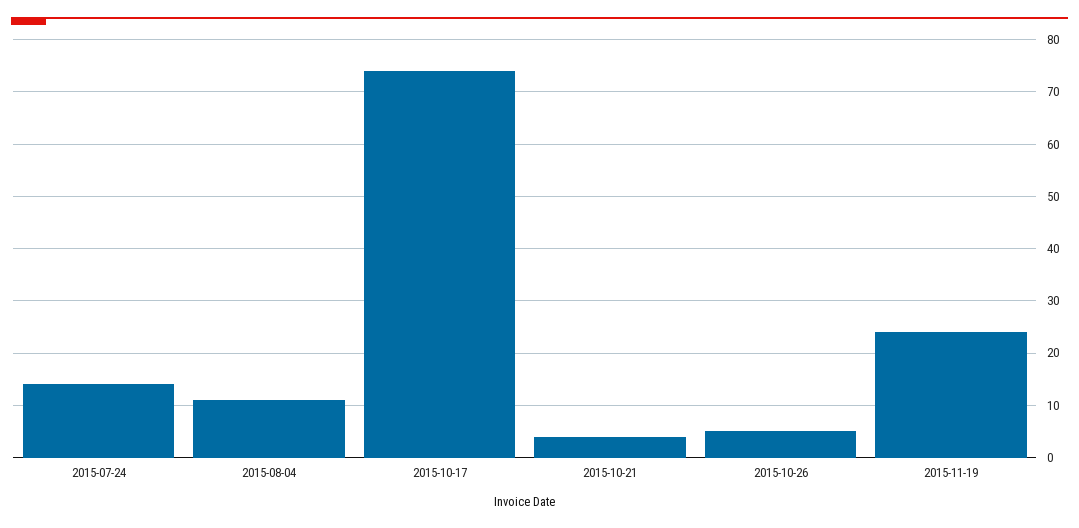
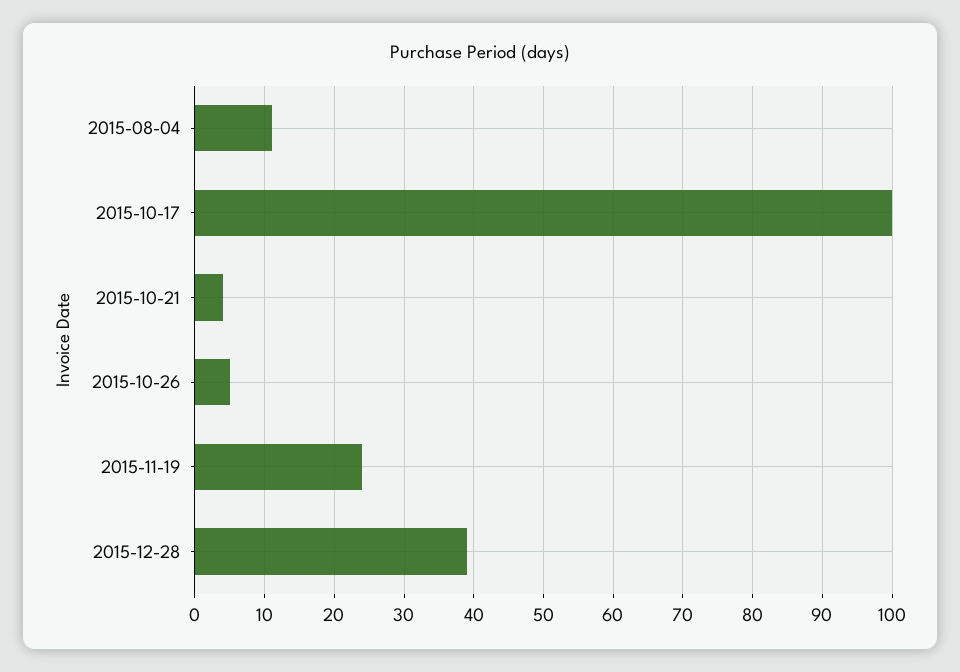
2015-07-24: 15 -> none
2015-10-17: 75 -> 100
2015-12-28: none -> 39

